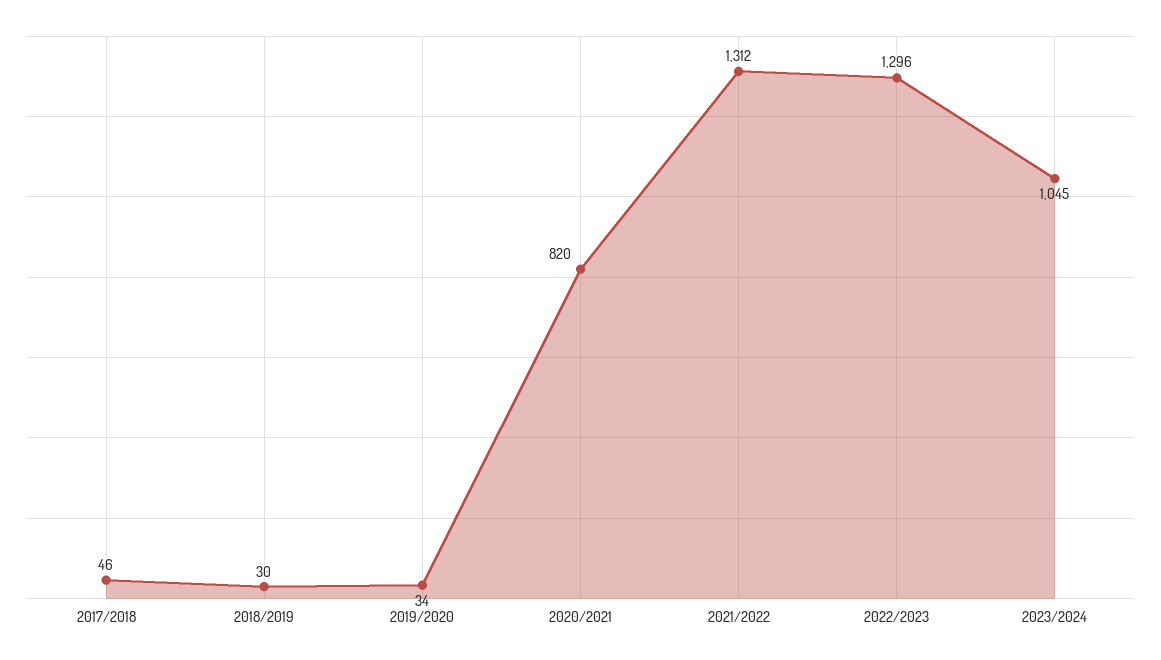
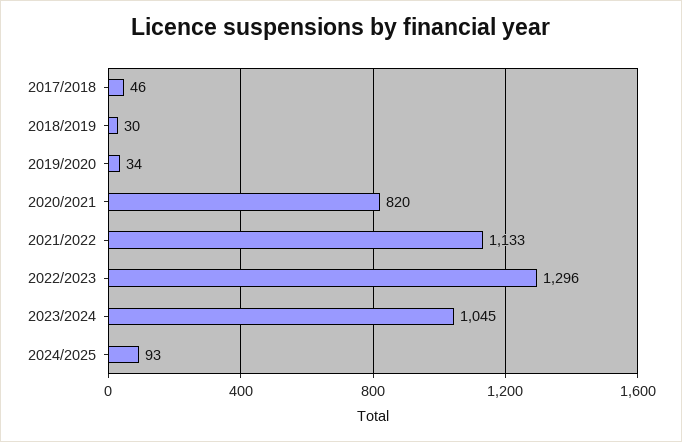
2021/2022: 1312 -> 1133
2024/2025: none -> 93

